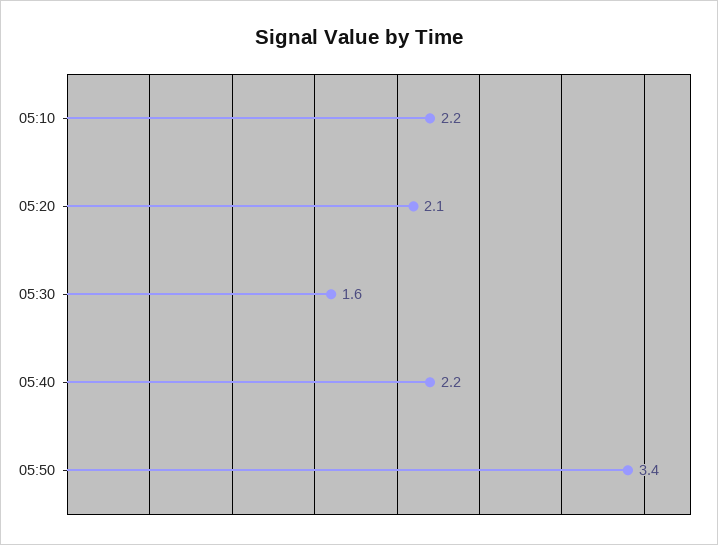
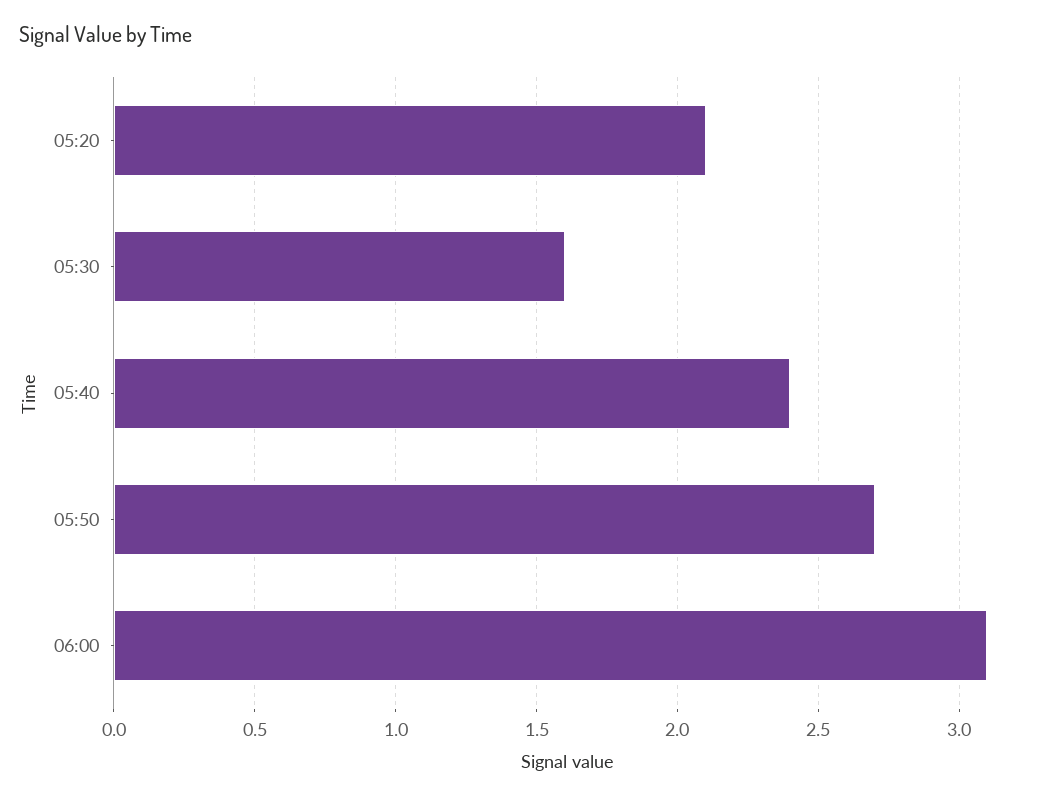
05:10: 2.2 -> none
05:40: 2.2 -> 2.4
05:50: 3.4 -> 2.7
06:00: none -> 3.1

